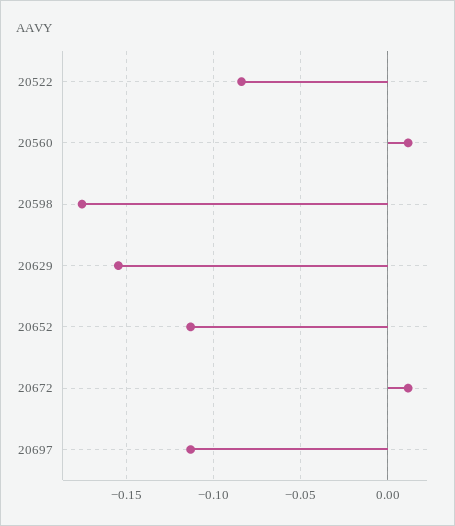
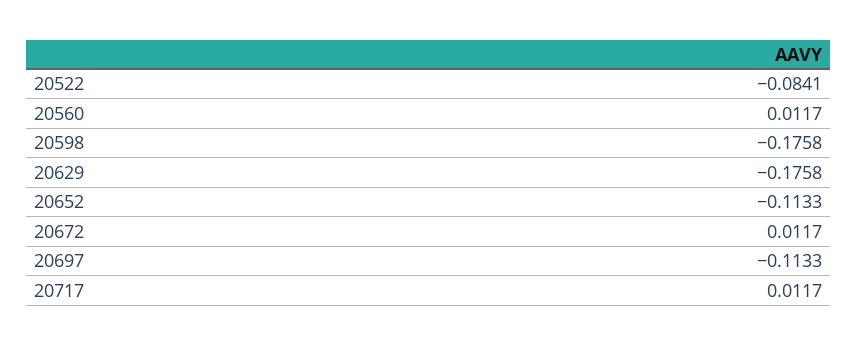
20629: -0.155 -> -0.1758
20717: none -> 0.0117

